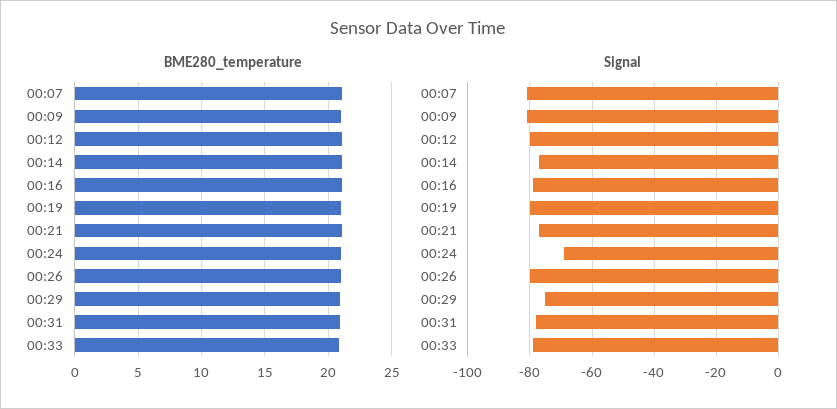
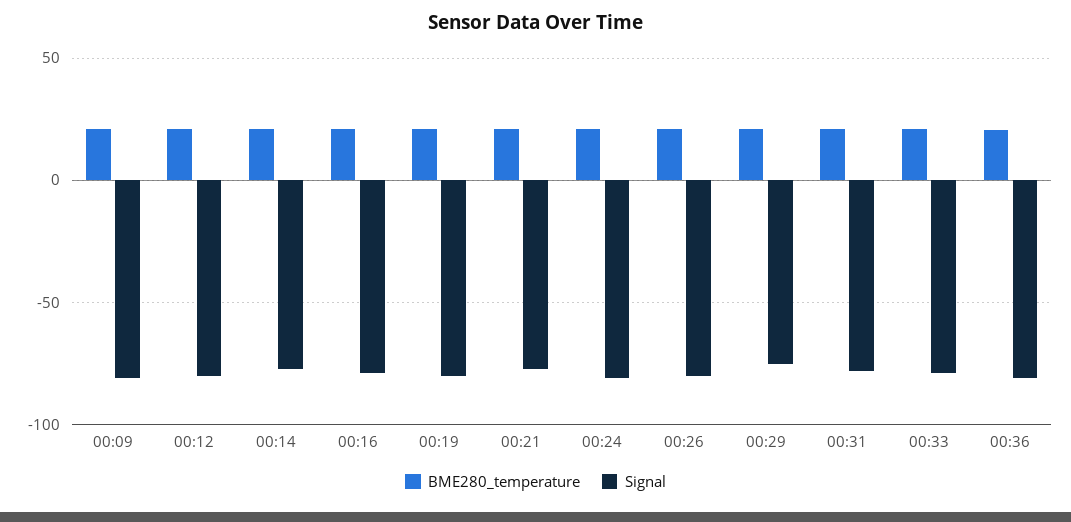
BME280_temperature, 00:07: 21 -> none
Signal, 00:07: -80 -> none
Signal, 00:24: -70 -> -80
BME280_temperature, 00:36: none -> 20
Signal, 00:36: none -> -80

